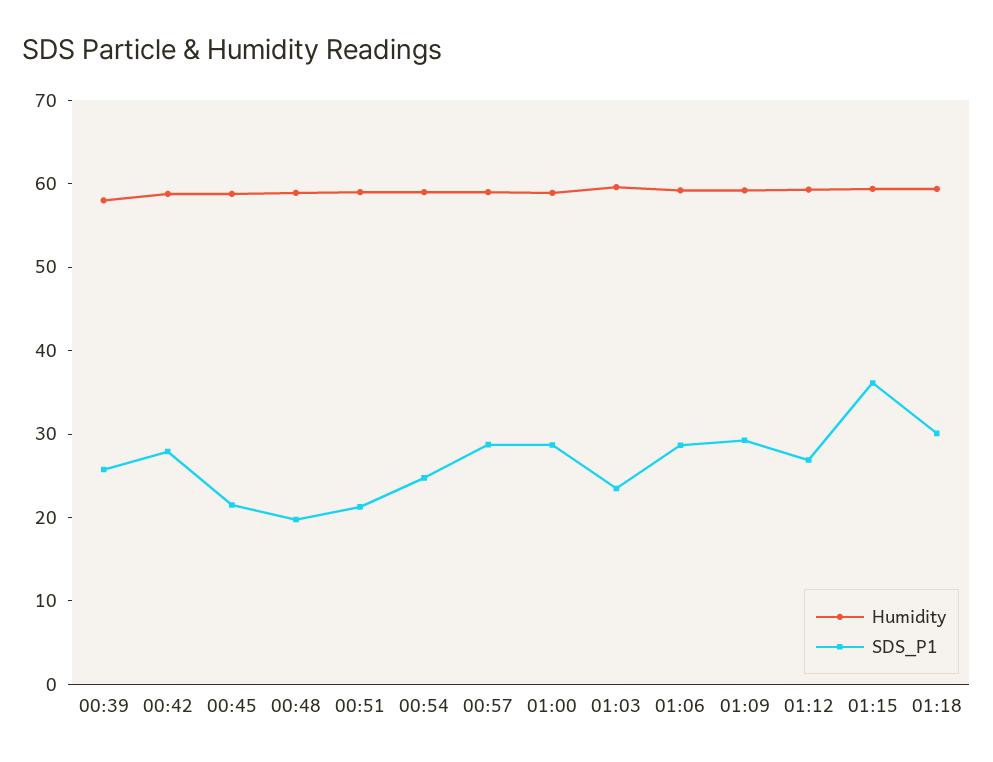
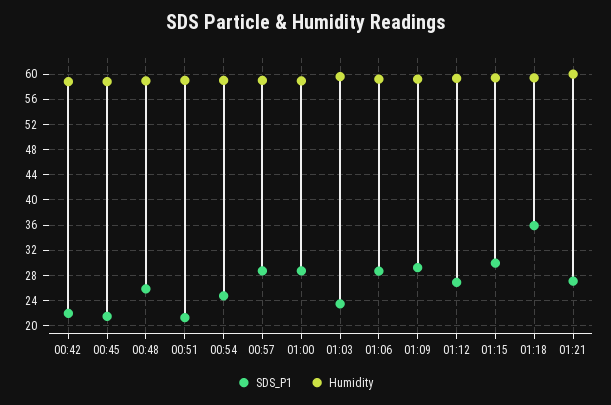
Humidity, 00:39: 58 -> none
SDS_P1, 00:39: 26 -> none
SDS_P1, 00:42: 28 -> 22
SDS_P1, 00:48: 20 -> 26
SDS_P1, 01:15: 36 -> 30
SDS_P1, 01:18: 30 -> 36
SDS_P1, 01:21: none -> 27
Humidity, 01:21: none -> 60

